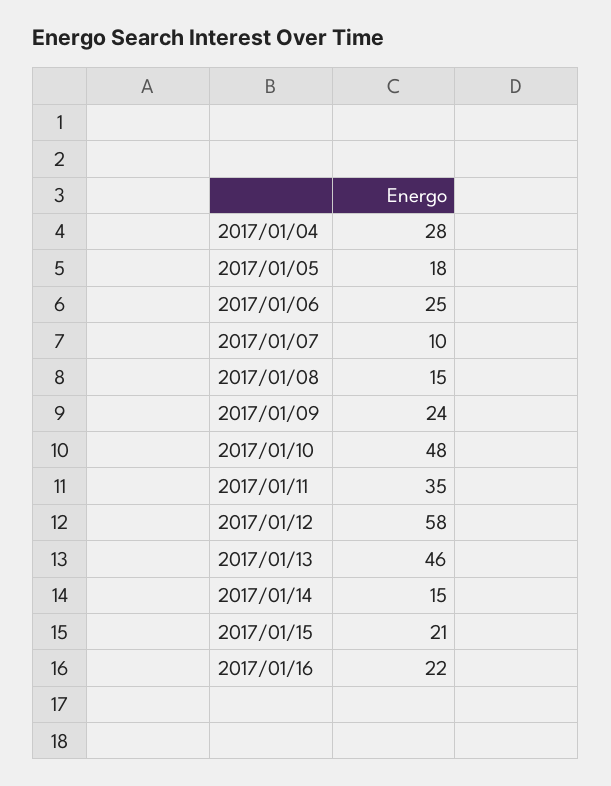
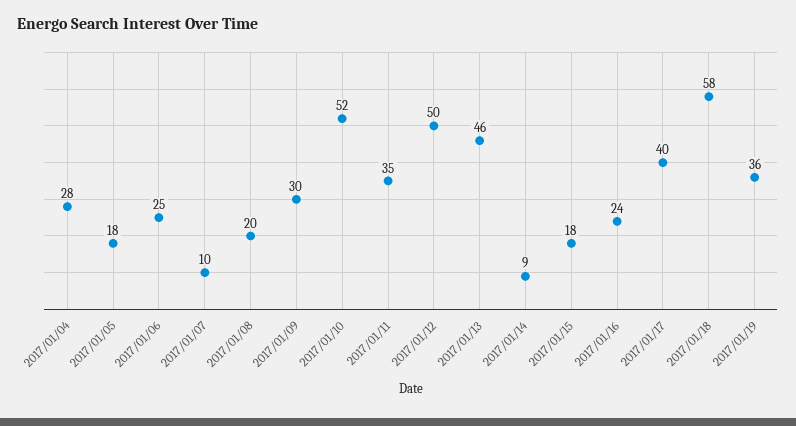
2017/01/08: 15 -> 20
2017/01/09: 24 -> 30
2017/01/10: 48 -> 52
2017/01/12: 58 -> 50
2017/01/14: 15 -> 9
2017/01/15: 21 -> 18
2017/01/16: 22 -> 24
2017/01/17: none -> 40
2017/01/18: none -> 58
2017/01/19: none -> 36

